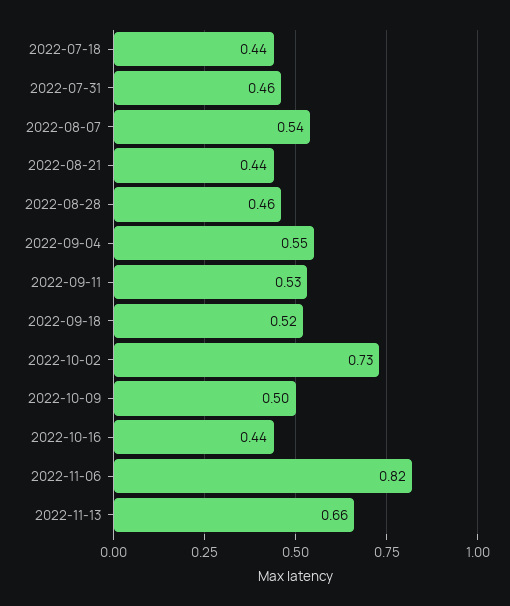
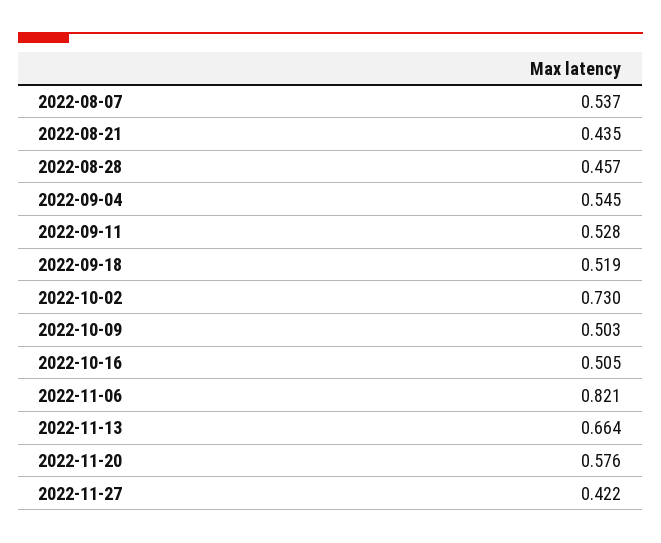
2022-07-18: 0.44 -> none
2022-07-31: 0.46 -> none
2022-10-16: 0.44 -> 0.505
2022-11-20: none -> 0.576
2022-11-27: none -> 0.422

